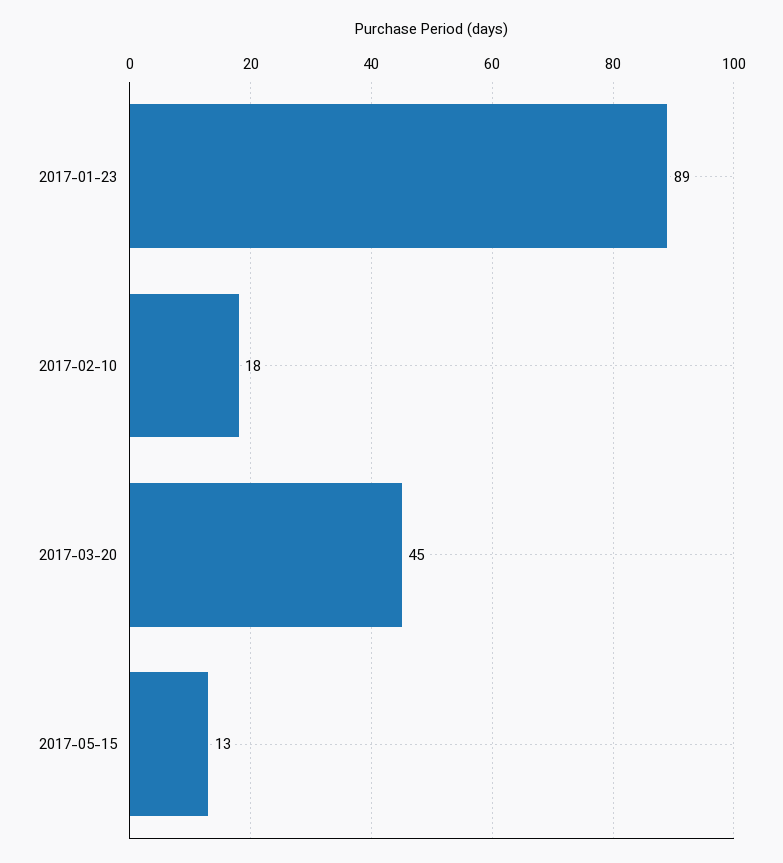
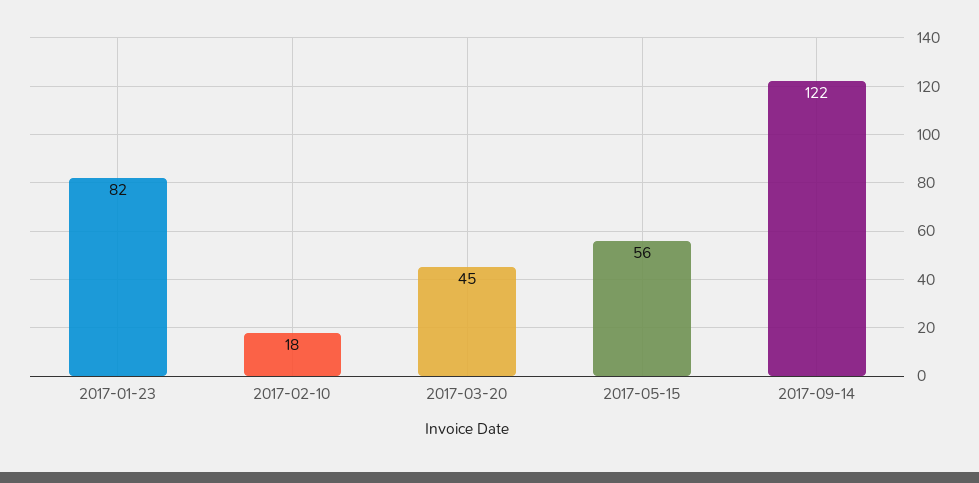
2017-01-23: 89 -> 82
2017-05-15: 13 -> 56
2017-09-14: none -> 122

